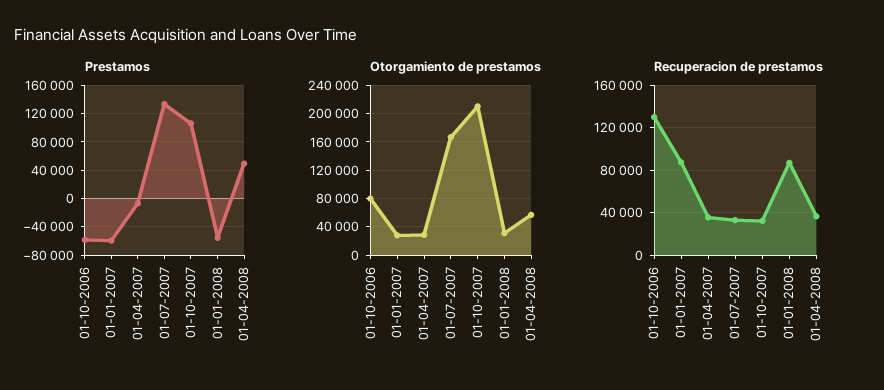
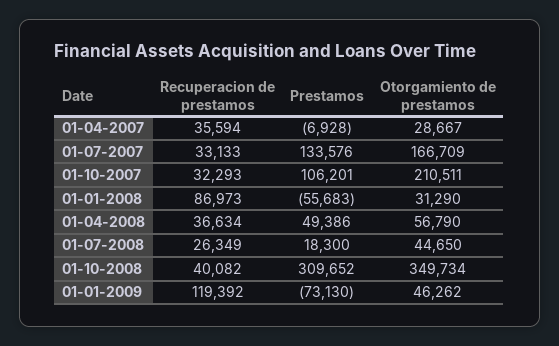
Prestamos, 01-10-2006: -60000 -> none
Prestamos, 01-01-2007: -60000 -> none
Otorgamiento de prestamos, 01-10-2006: 80000 -> none
Otorgamiento de prestamos, 01-01-2007: 30000 -> none
Recuperacion de prestamos, 01-10-2006: 130000 -> none
Recuperacion de prestamos, 01-01-2007: 90000 -> none
Recuperacion de prestamos, 01-07-2008: none -> 26349
Prestamos, 01-07-2008: none -> 18300
Otorgamiento de prestamos, 01-07-2008: none -> 44650
Recuperacion de prestamos, 01-10-2008: none -> 40082
Prestamos, 01-10-2008: none -> 309652
Otorgamiento de prestamos, 01-10-2008: none -> 349734
Recuperacion de prestamos, 01-01-2009: none -> 119392
Prestamos, 01-01-2009: none -> -73130
Otorgamiento de prestamos, 01-01-2009: none -> 46262

